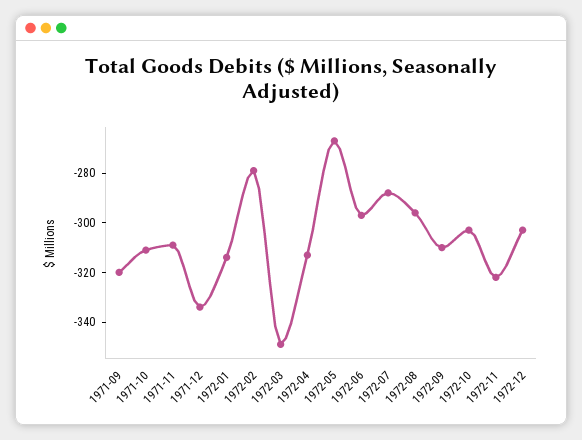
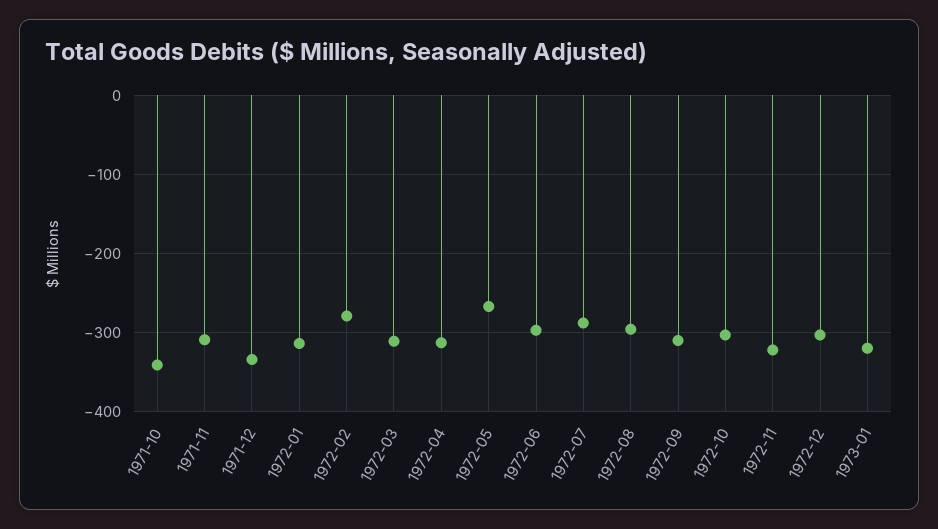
1971-09: -320 -> none
1971-10: -310 -> -340
1972-03: -350 -> -310
1973-01: none -> -320

